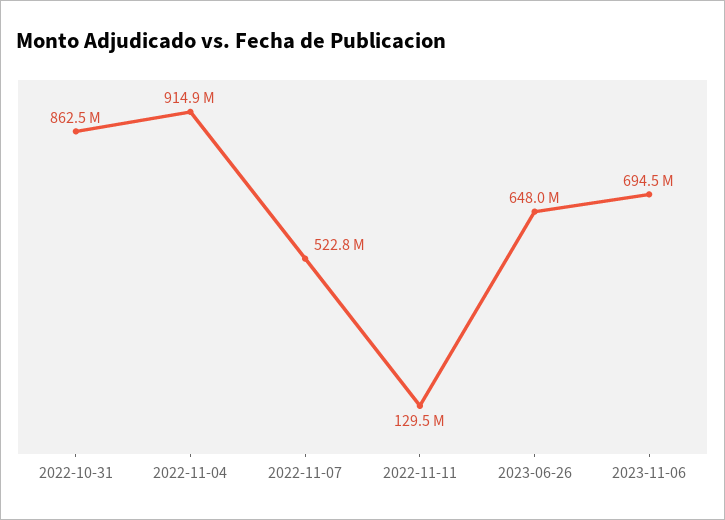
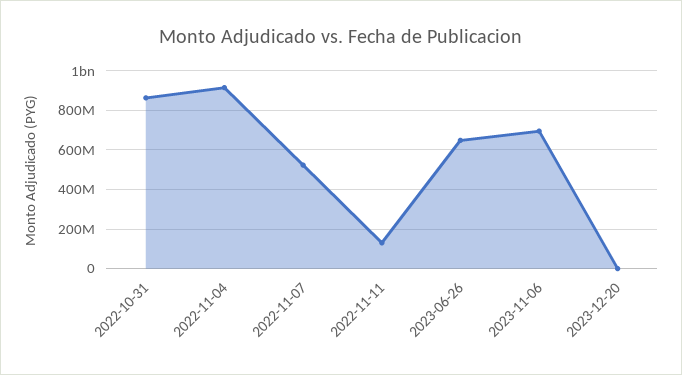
2023-12-20: none -> 0

